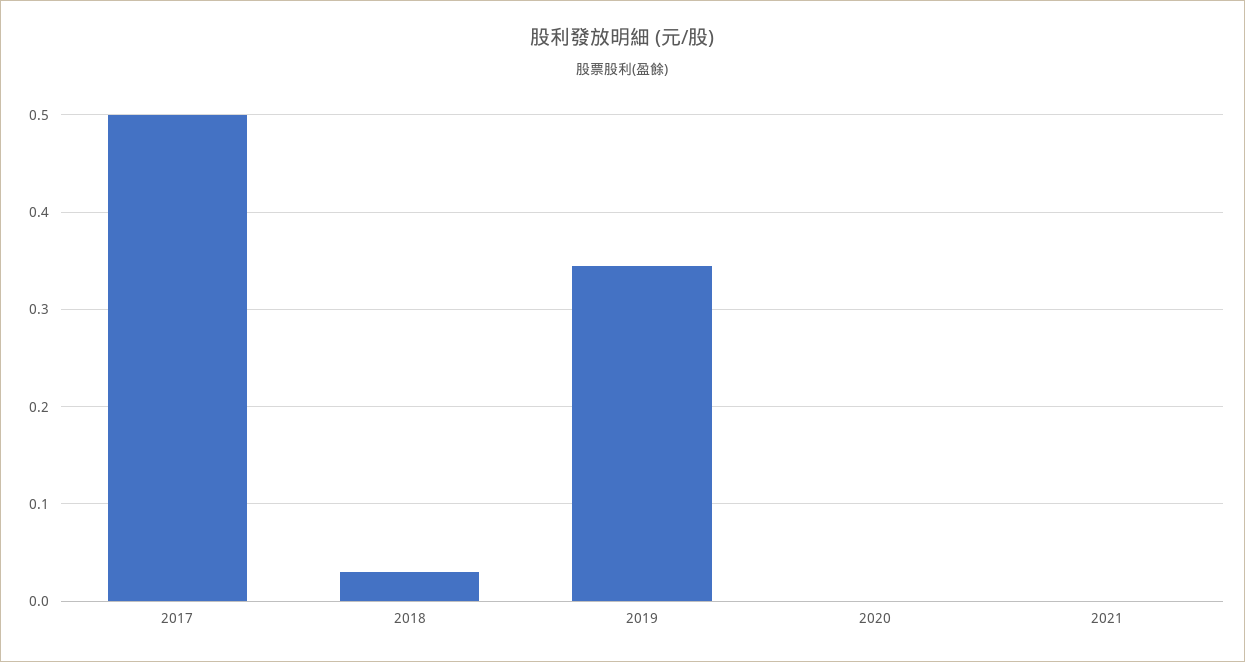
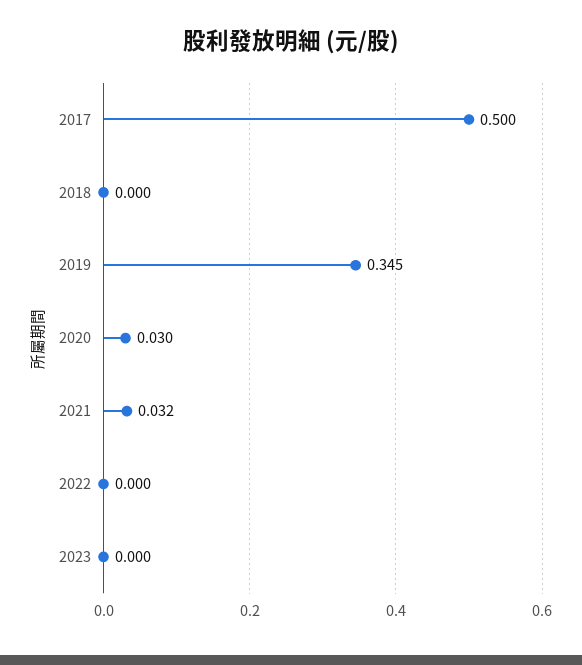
2018: 0.03 -> 0
2020: 0 -> 0.03
2021: 0 -> 0.032
2022: none -> 0
2023: none -> 0

